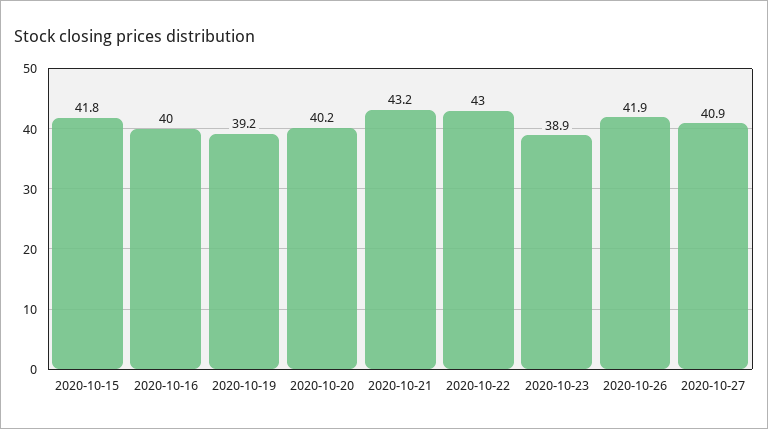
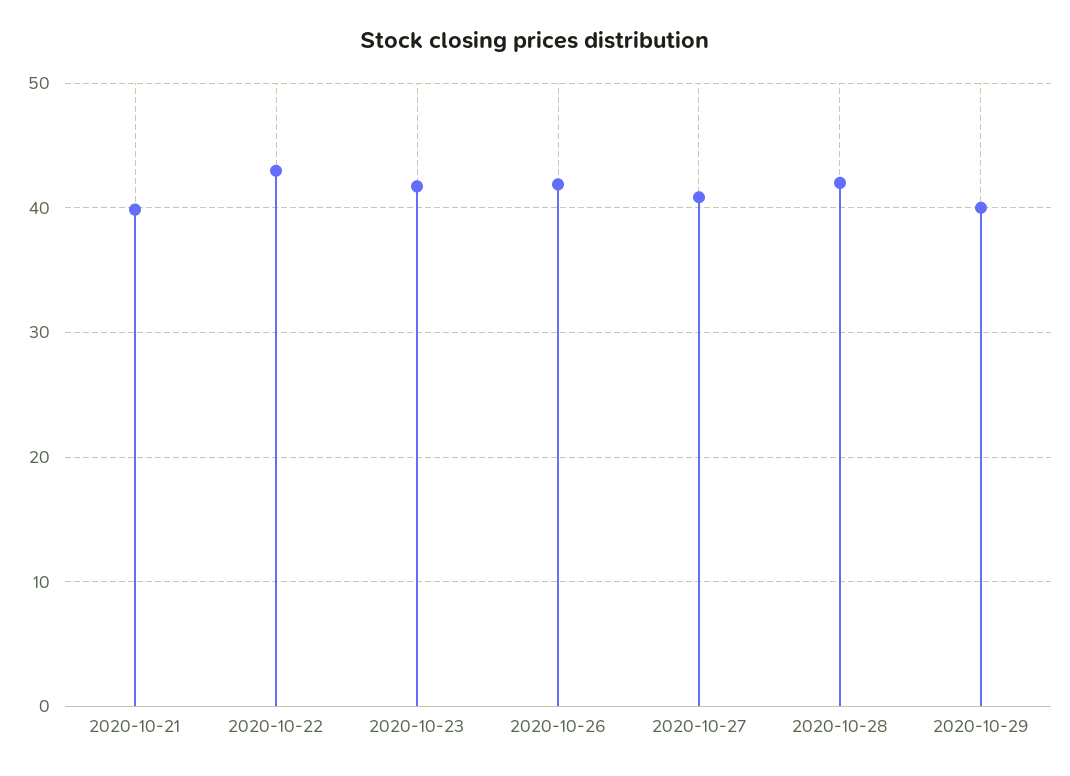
2020-10-15: 41.8 -> none
2020-10-16: 40 -> none
2020-10-19: 39.2 -> none
2020-10-20: 40.2 -> none
2020-10-21: 43.2 -> 40
2020-10-23: 38.9 -> 42
2020-10-28: none -> 42
2020-10-29: none -> 40

